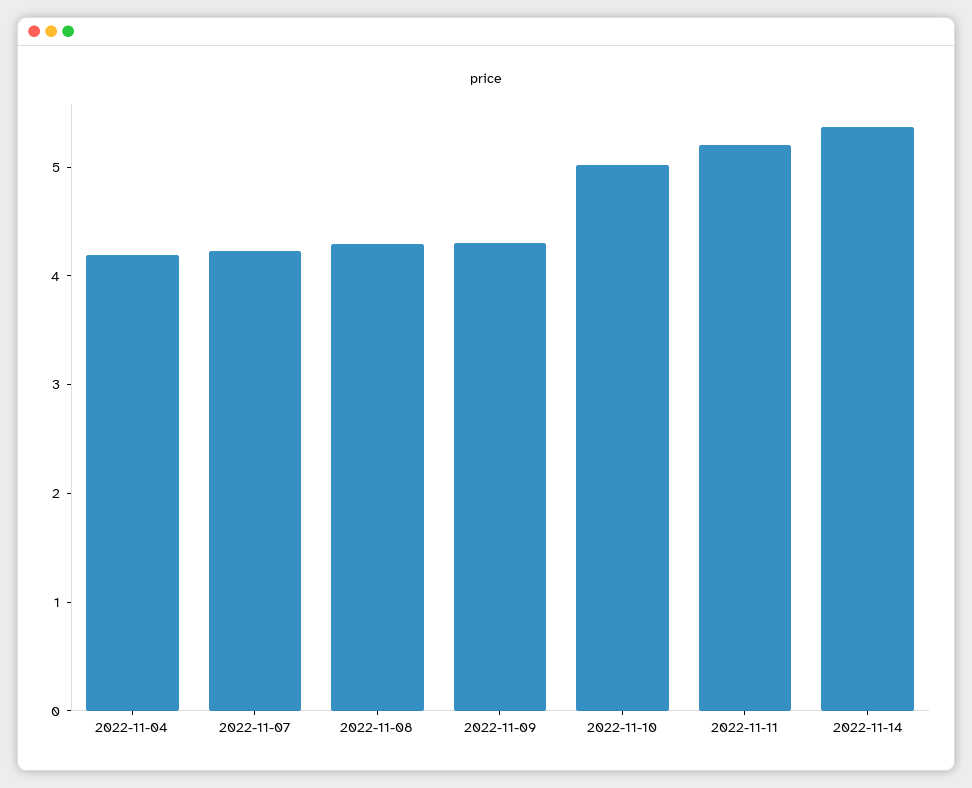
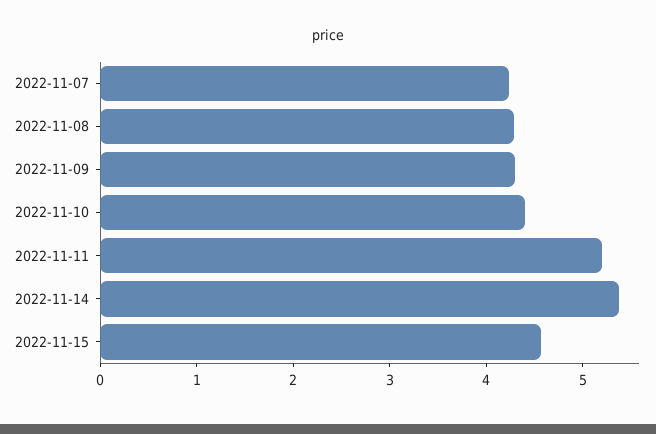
2022-11-04: 4.2 -> none
2022-11-10: 5 -> 4.4
2022-11-15: none -> 4.6

